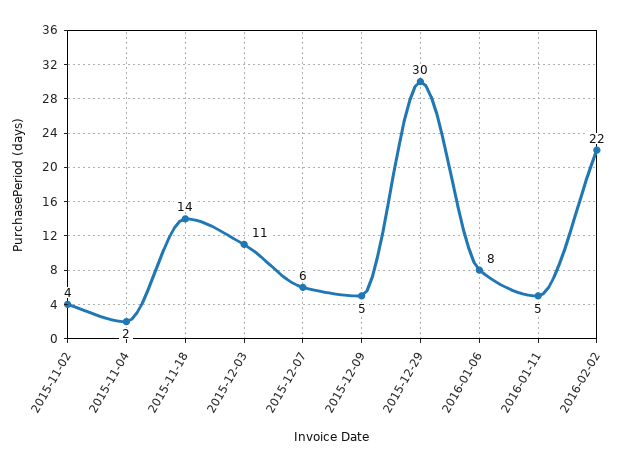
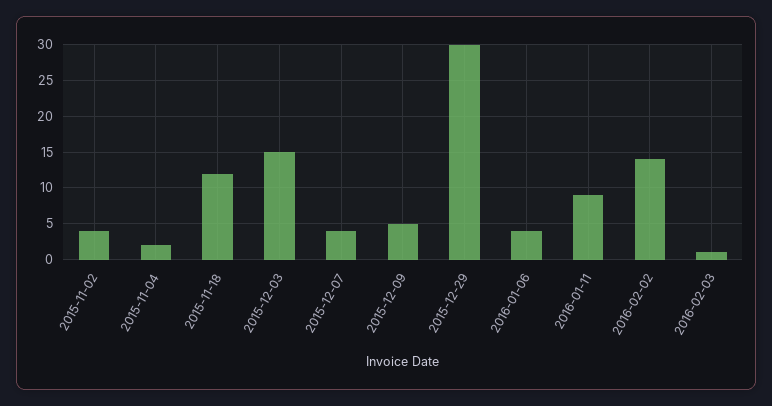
2015-11-18: 14 -> 12
2015-12-03: 11 -> 15
2015-12-07: 6 -> 4
2016-01-06: 8 -> 4
2016-01-11: 5 -> 9
2016-02-02: 22 -> 14
2016-02-03: none -> 1

